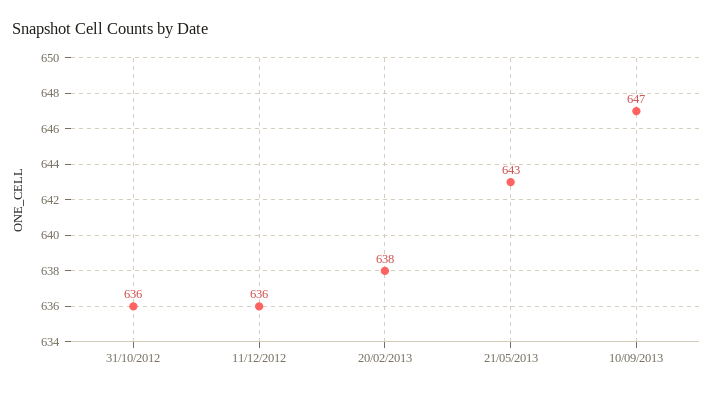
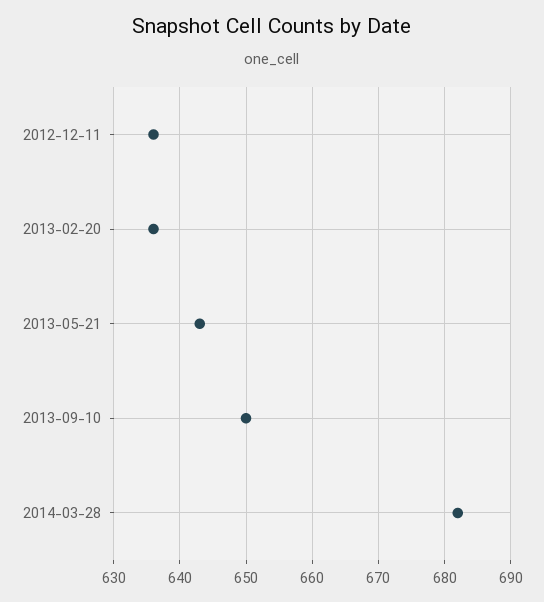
31/10/2012: 636 -> none
20/02/2013: 638 -> 636
10/09/2013: 647 -> 650
2014-03-28: none -> 682

